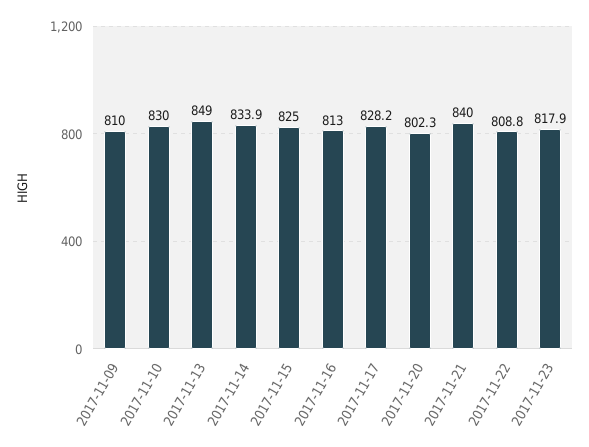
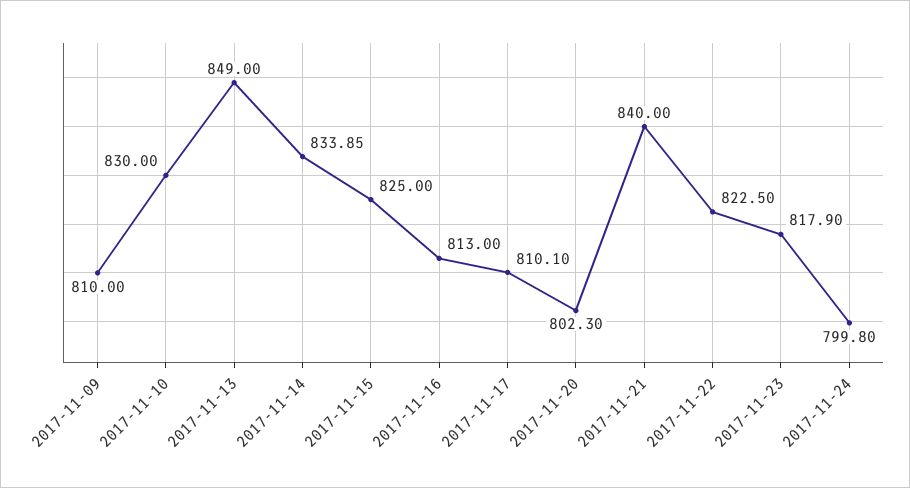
2017-11-17: 828.2 -> 810.1
2017-11-22: 808.8 -> 822.5
2017-11-24: none -> 799.8

